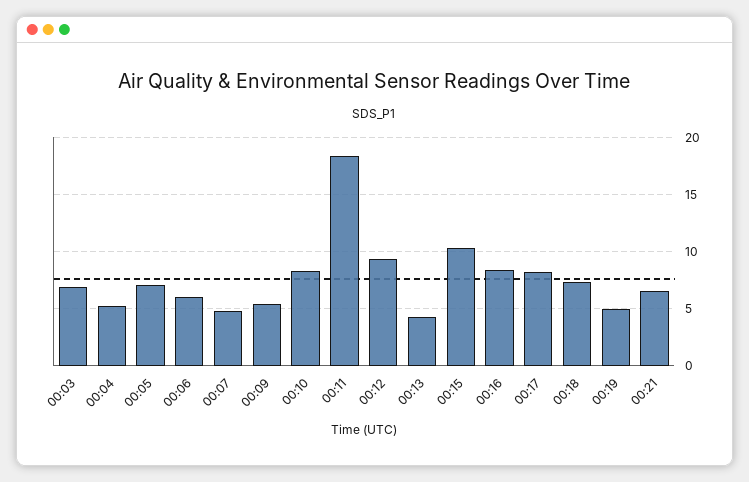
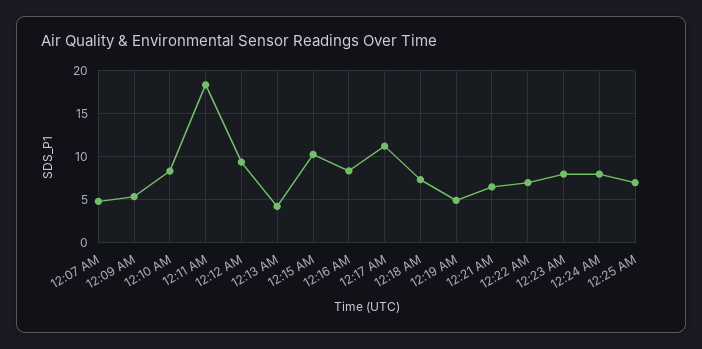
00:03: 7 -> none
00:04: 5 -> none
00:05: 7 -> none
00:06: 6 -> none
00:17: 8 -> 11
12:22 AM: none -> 7
12:23 AM: none -> 8
12:24 AM: none -> 8
12:25 AM: none -> 7

